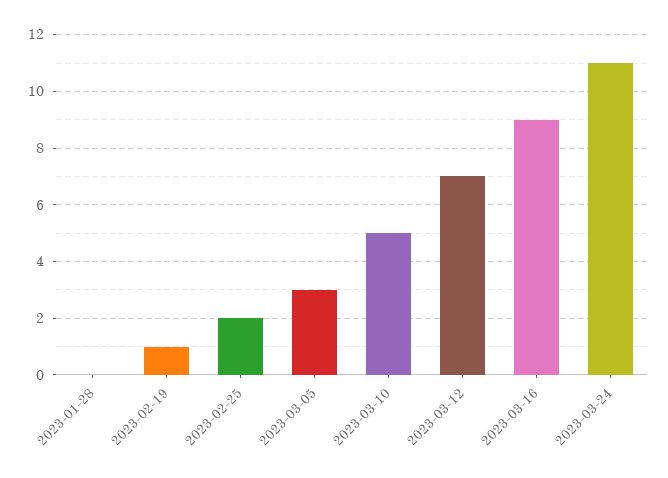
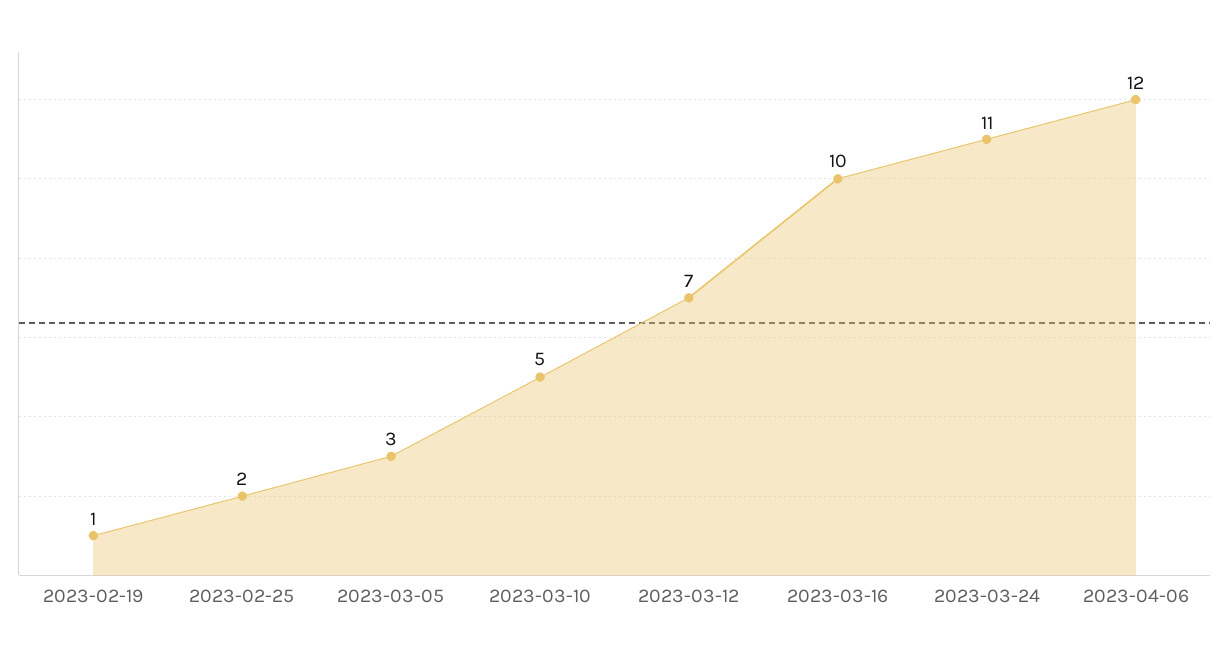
2023-01-28: 0 -> none
2023-03-16: 9 -> 10
2023-04-06: none -> 12

